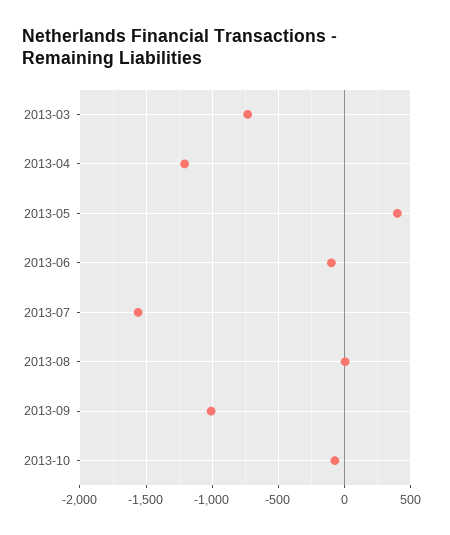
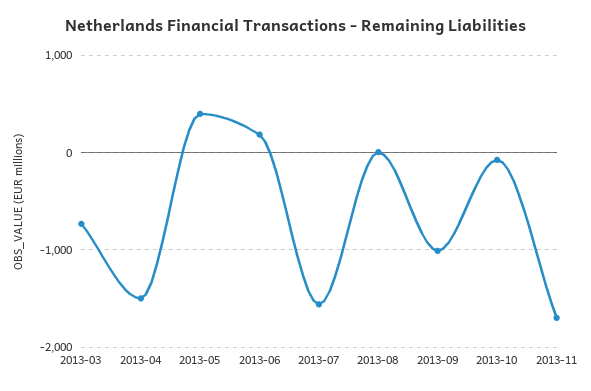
2013-04: -1200 -> -1500
2013-06: -100 -> 200
2013-11: none -> -1700

